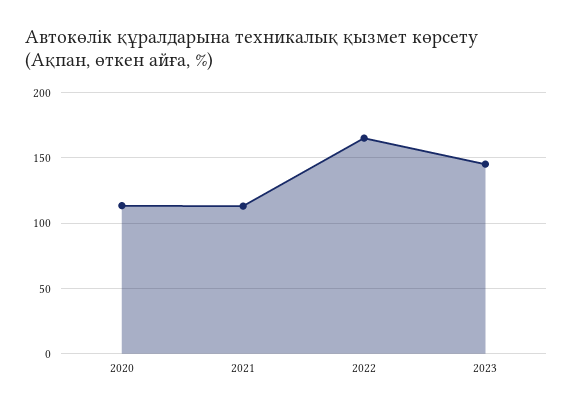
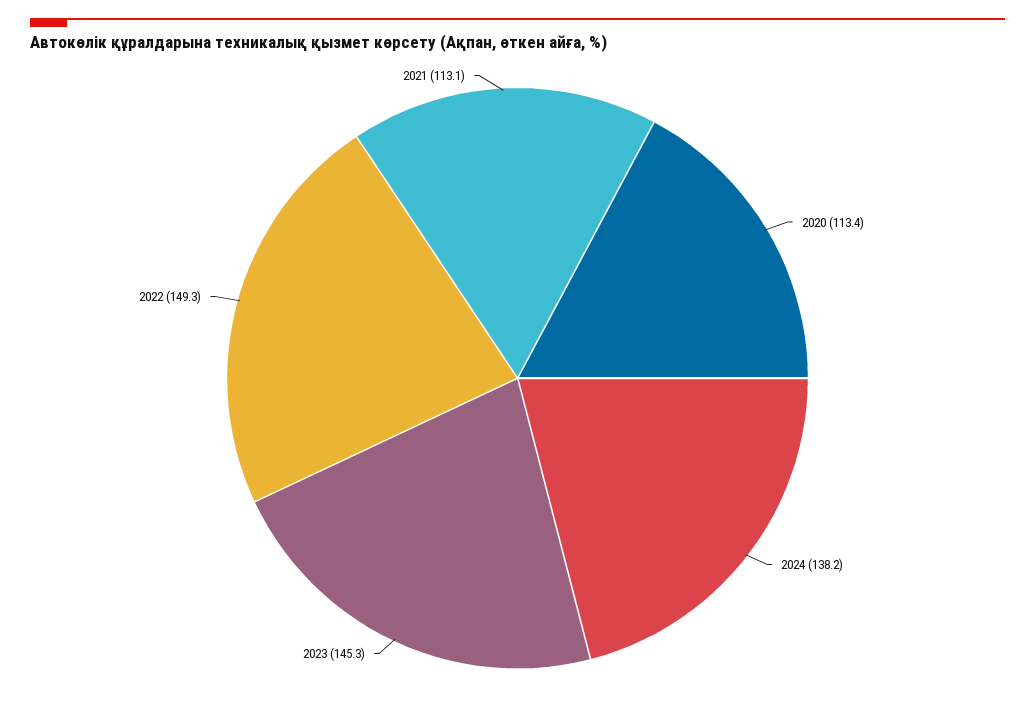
2022: 165 -> 149.3
2024: none -> 138.2

